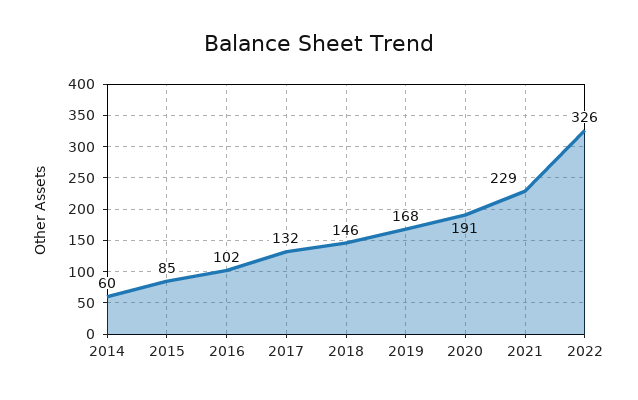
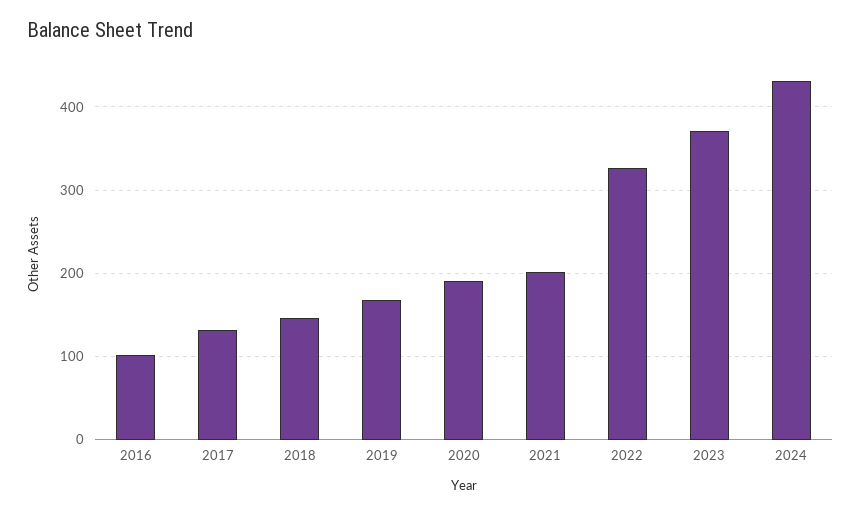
2014: 60 -> none
2015: 85 -> none
2021: 229 -> 200
2023: none -> 370
2024: none -> 430

